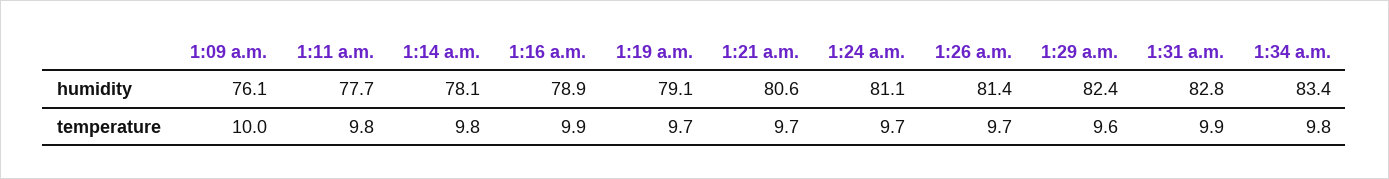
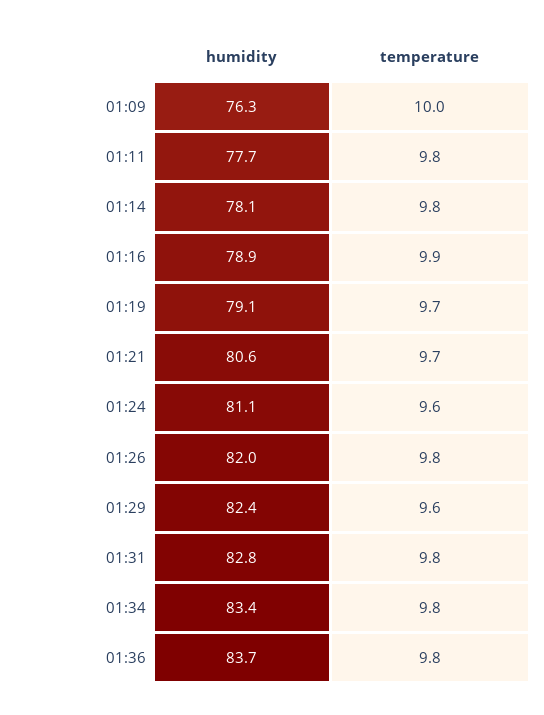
1:09 a.m., humidity: 76.1 -> 76.3
1:26 a.m., humidity: 81.4 -> 82
1:24 a.m., temperature: 9.7 -> 9.6
1:26 a.m., temperature: 9.7 -> 9.8
1:31 a.m., temperature: 9.9 -> 9.8
01:36, humidity: none -> 83.7
01:36, temperature: none -> 9.8

